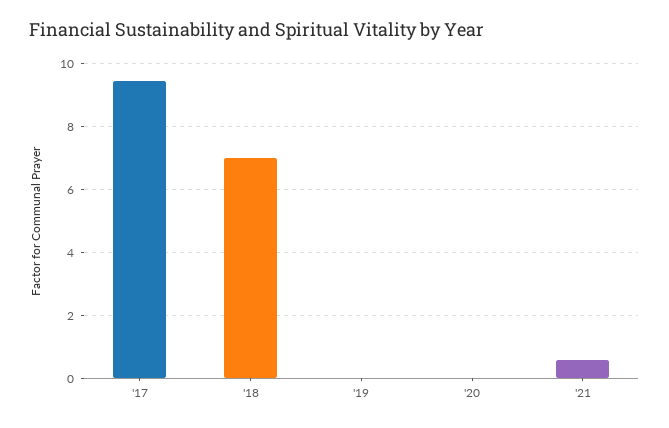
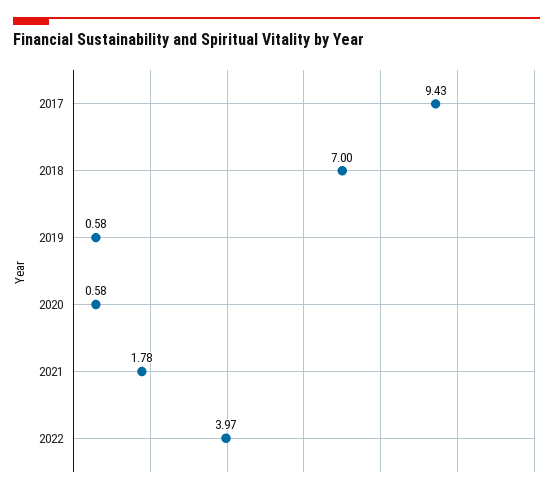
'19: 0 -> 0.58
'20: 0 -> 0.58
'21: 0.6 -> 1.78
2022: none -> 3.97

